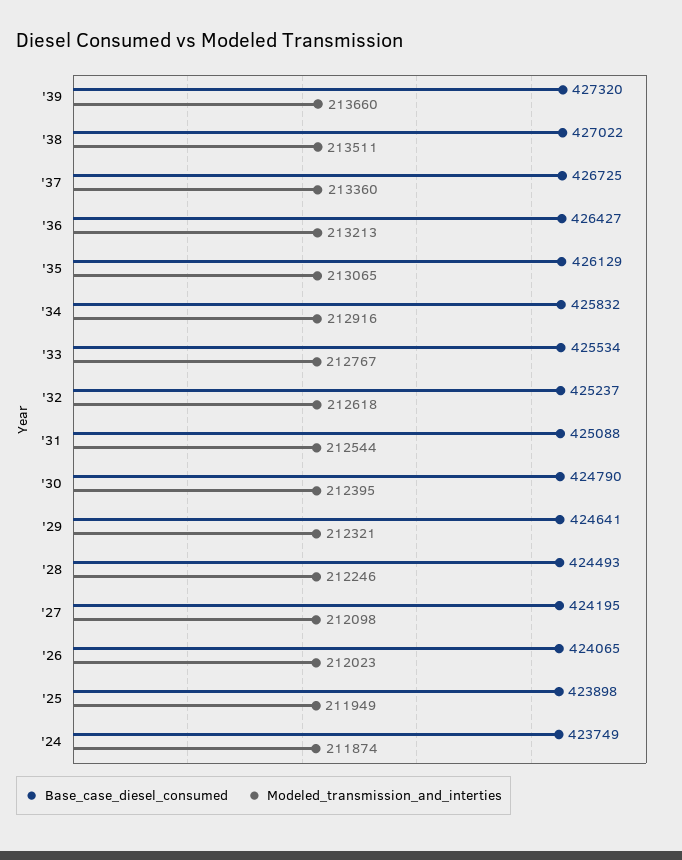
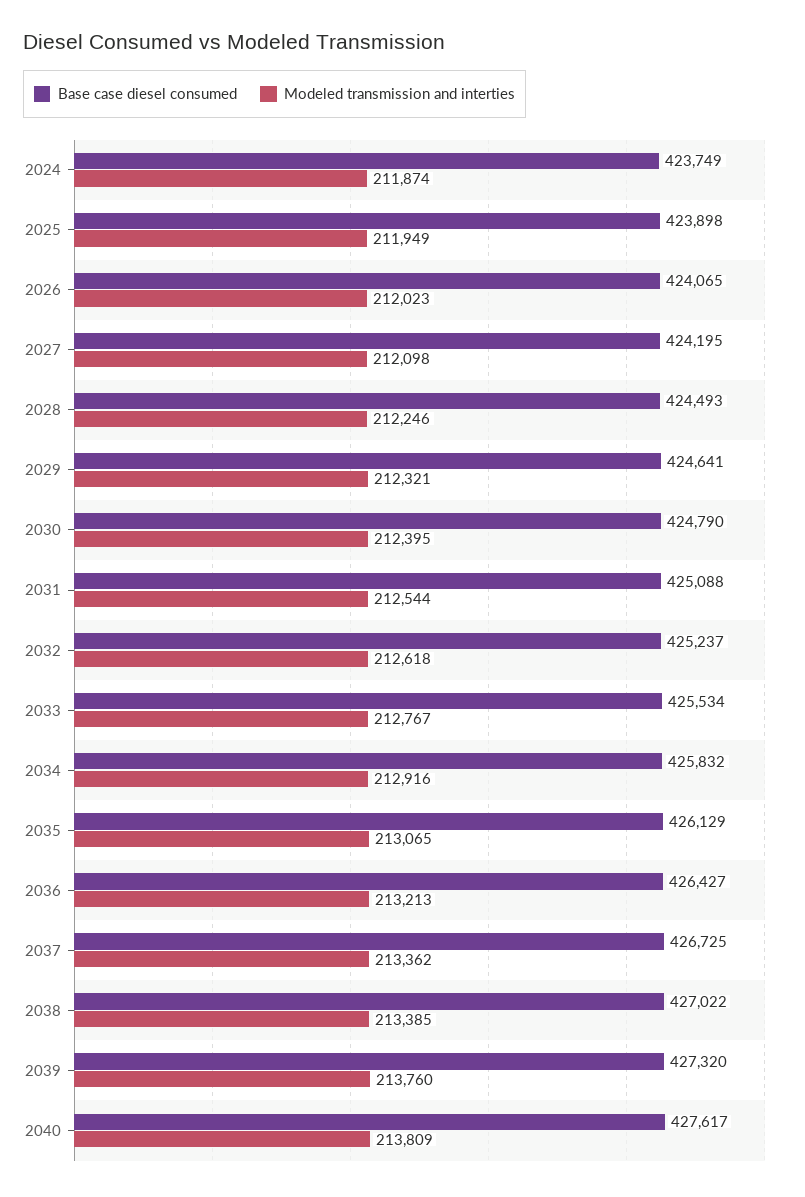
Modeled_transmission_and_interties, '39: 213660 -> 213760
Modeled_transmission_and_interties, '38: 213511 -> 213385
Modeled_transmission_and_interties, '37: 213360 -> 213362
Base_case_diesel_consumed, 2040: none -> 427617
Modeled_transmission_and_interties, 2040: none -> 213809

